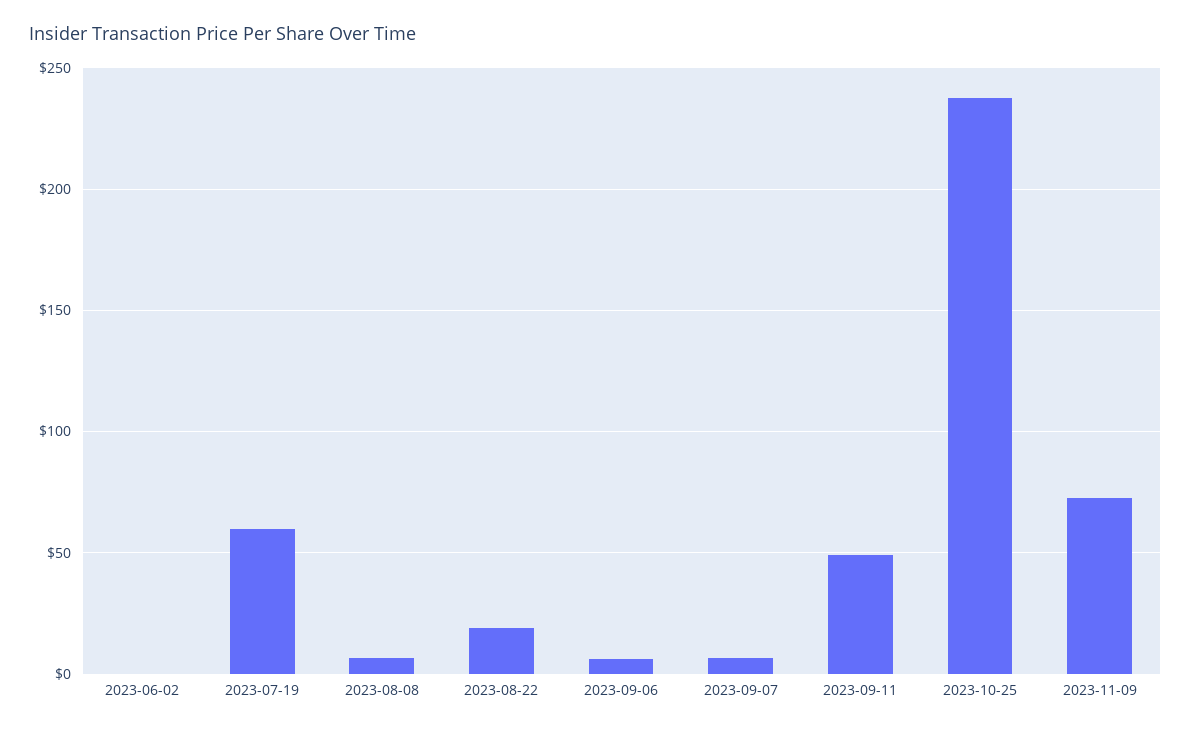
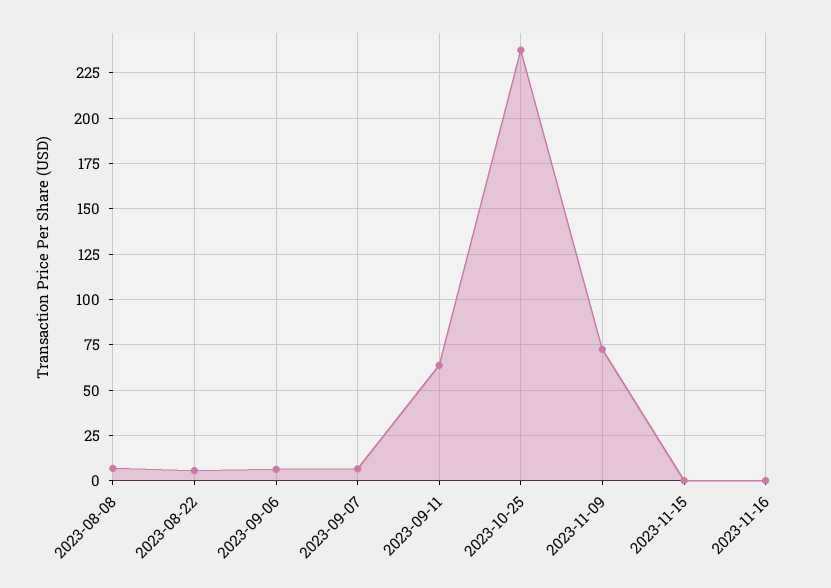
2023-06-02: 0 -> none
2023-07-19: 60 -> none
2023-08-22: 20 -> 5
2023-09-11: 50 -> 65
2023-11-15: none -> 0
2023-11-16: none -> 0

